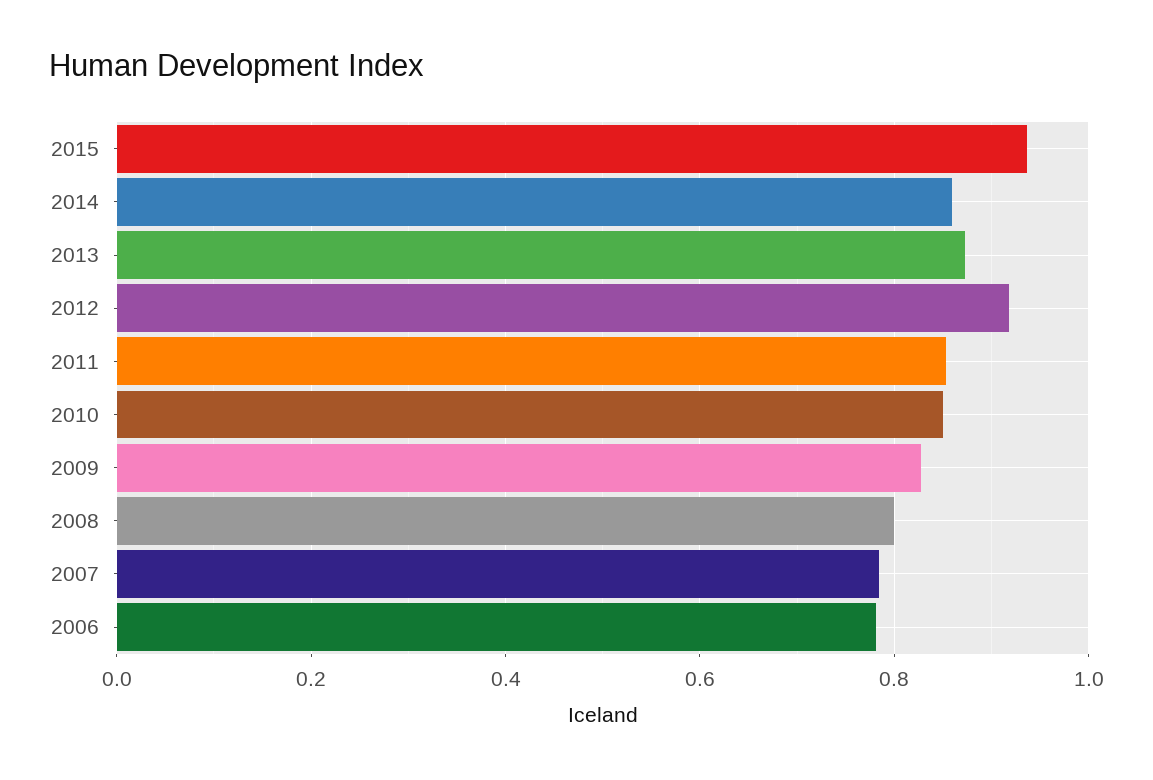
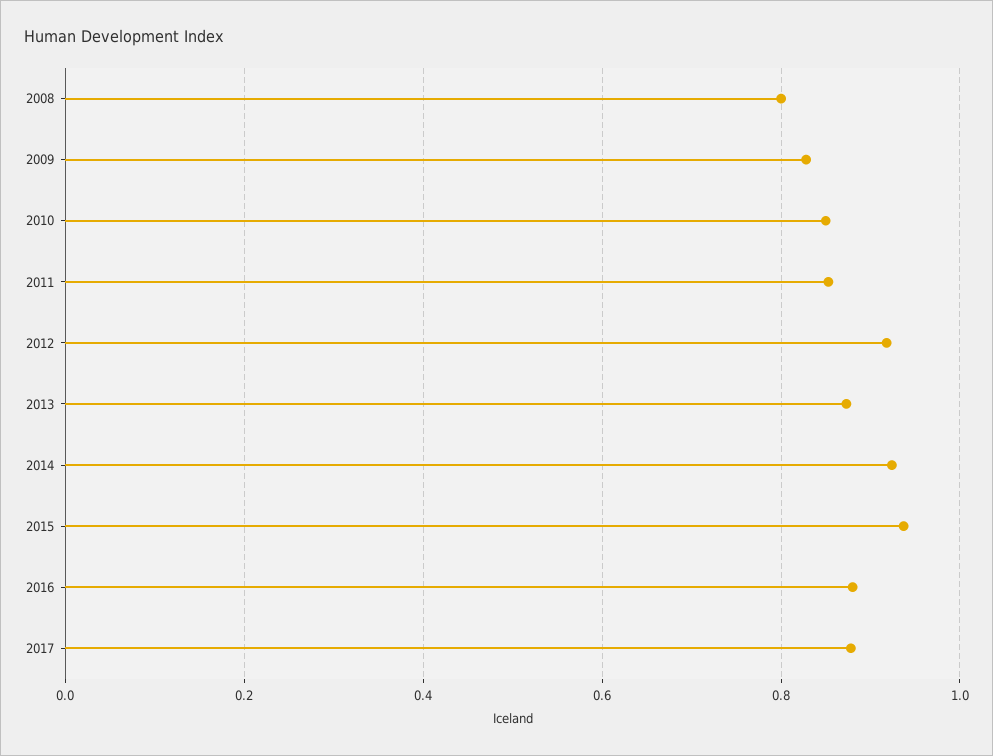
2014: 0.86 -> 0.92
2007: 0.78 -> none
2006: 0.78 -> none
2016: none -> 0.88
2017: none -> 0.88

